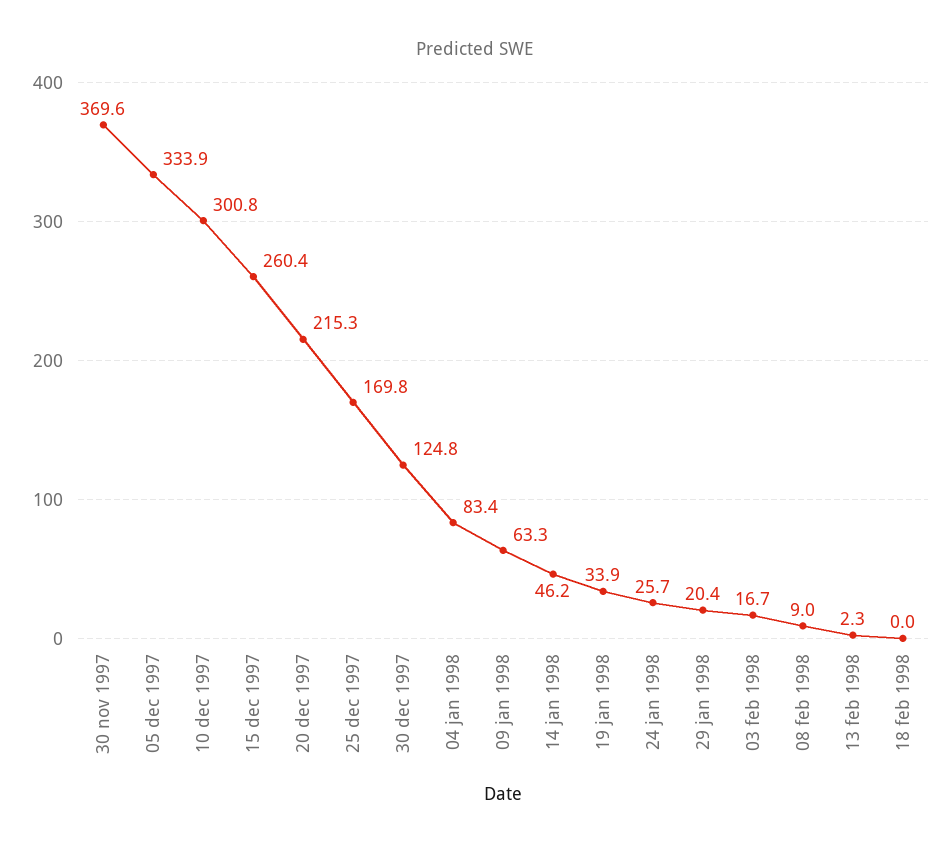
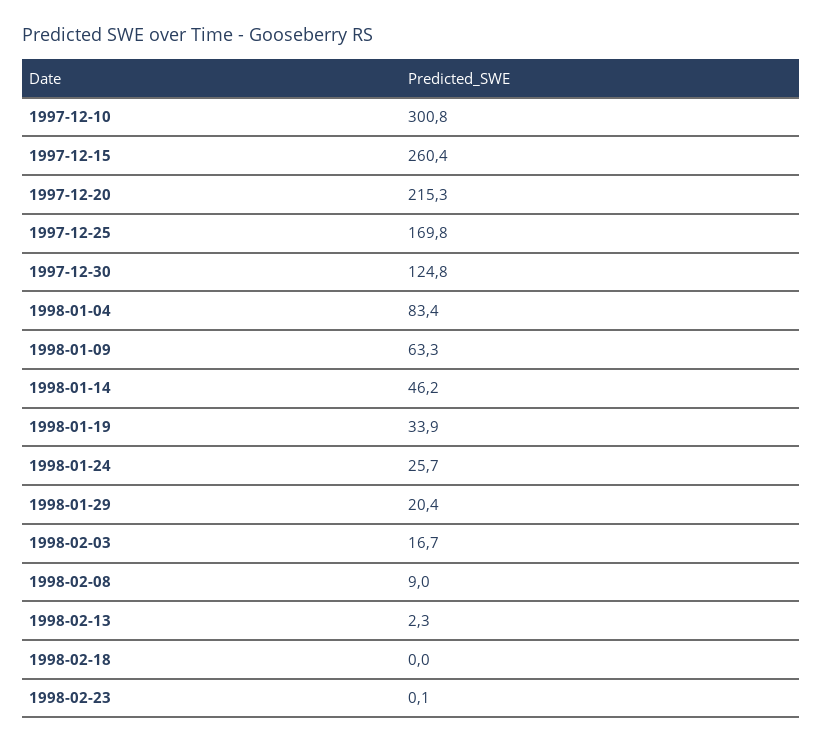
30 nov 1997: 369.6 -> none
05 dec 1997: 333.9 -> none
1998-02-23: none -> 0.1

